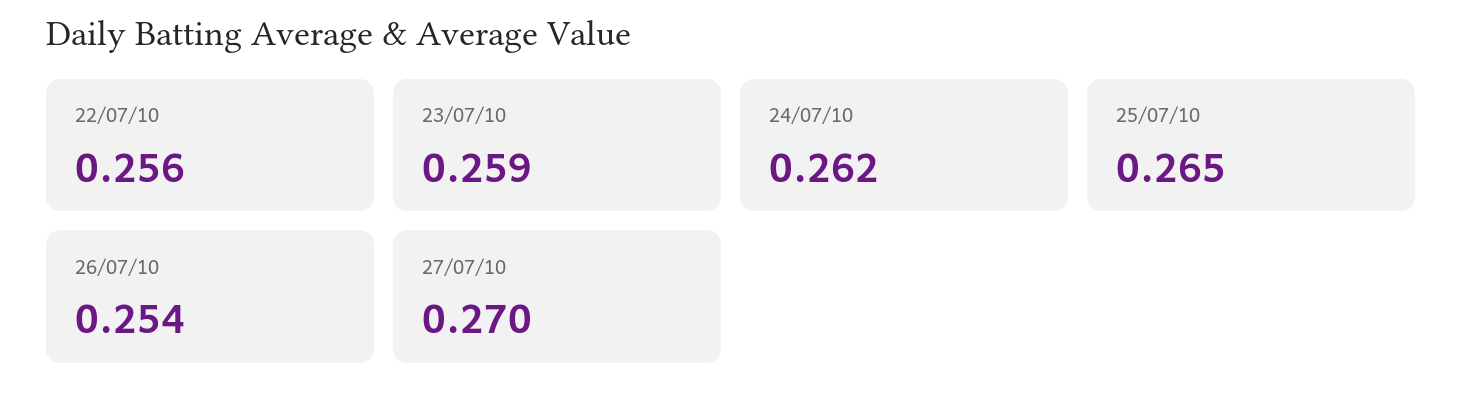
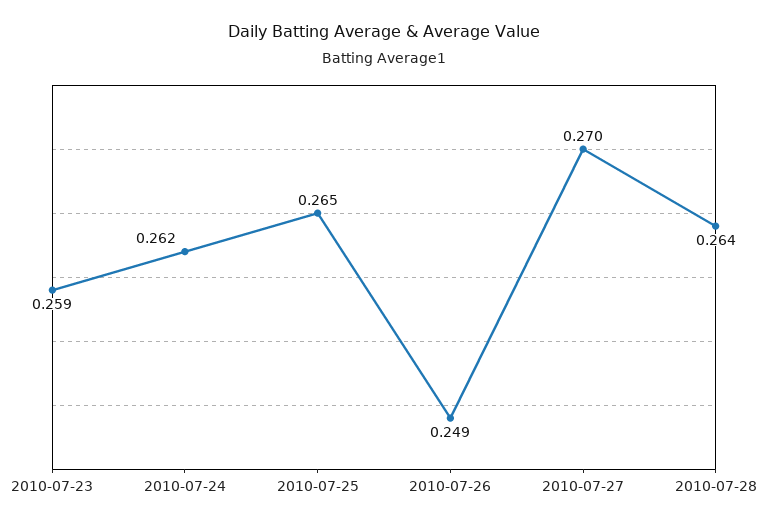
22/07/10: 0.256 -> none
26/07/10: 0.254 -> 0.249
2010-07-28: none -> 0.264

